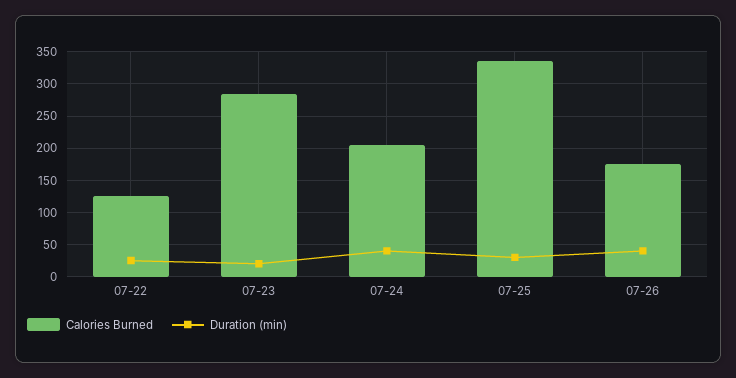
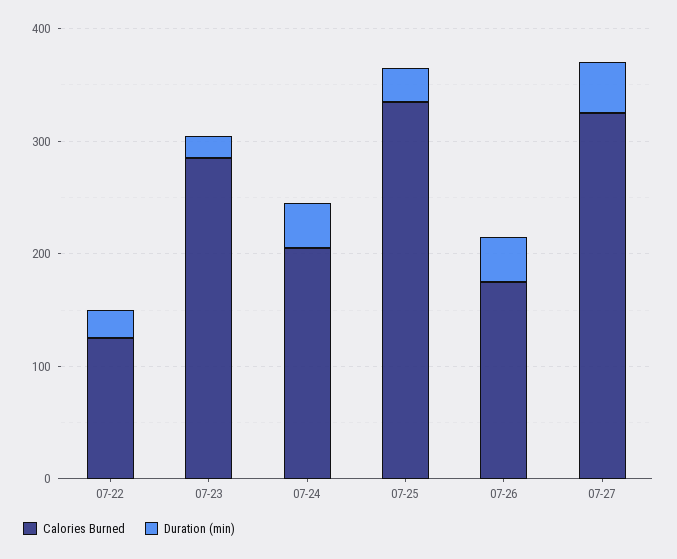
Calories Burned, 07-27: none -> 320
Duration (min), 07-27: none -> 40

